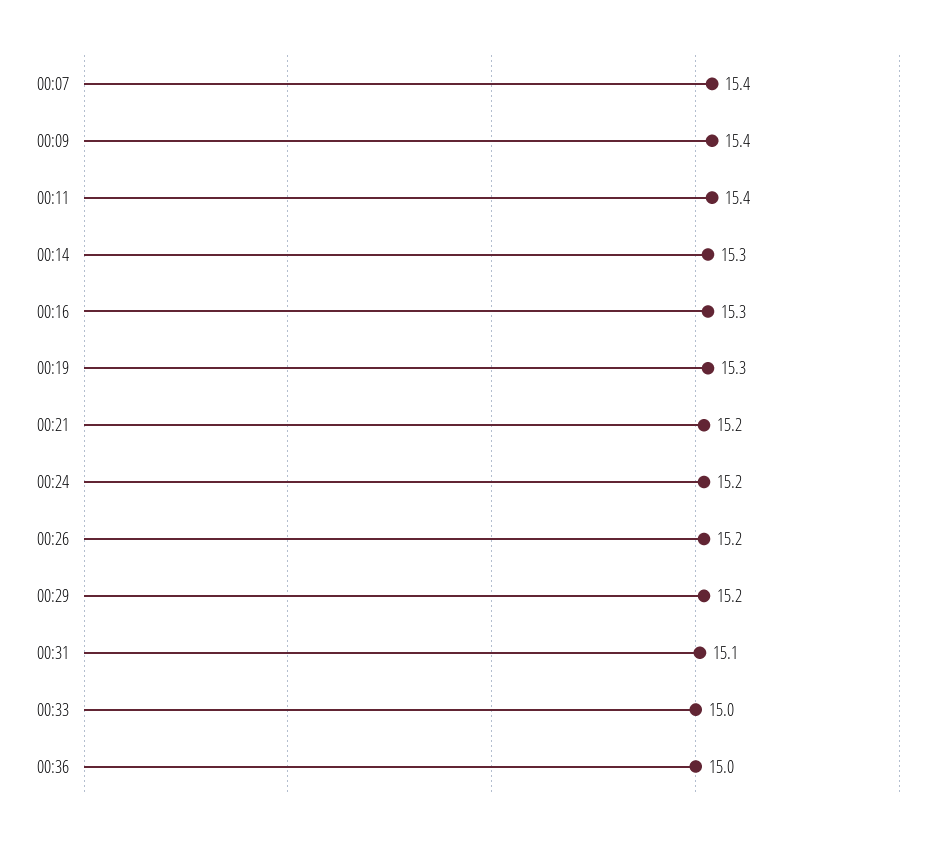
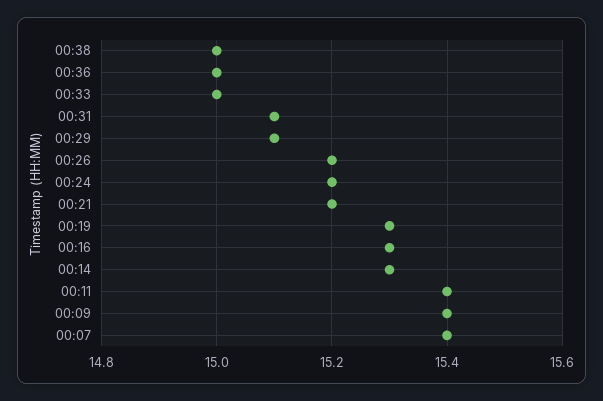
00:29: 15.2 -> 15.1
00:38: none -> 15

